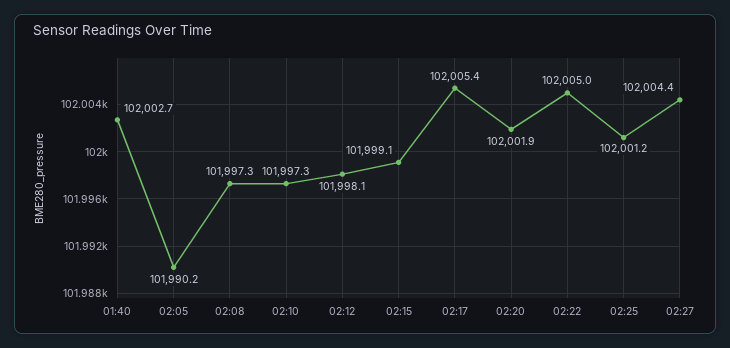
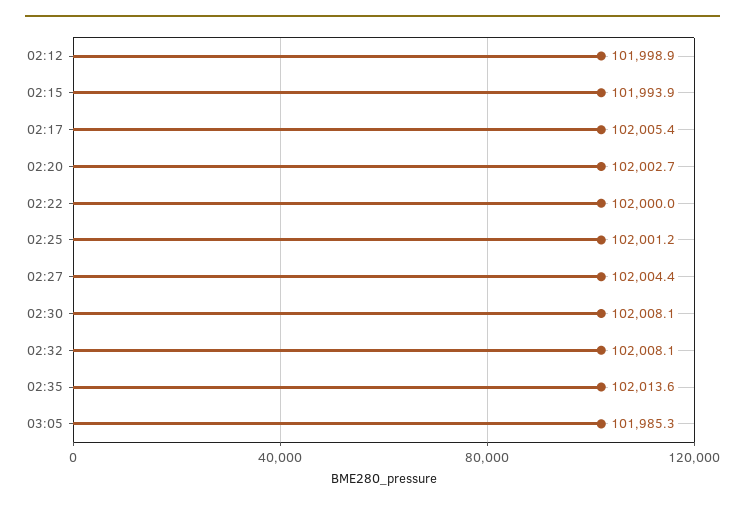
01:40: 102002.7 -> none
02:05: 101990.2 -> none
02:08: 101997.3 -> none
02:10: 101997.3 -> none
02:12: 101998.1 -> 101998.9
02:15: 101999.1 -> 101993.9
02:20: 102001.9 -> 102002.7
02:22: 102005 -> 102000
02:30: none -> 102008.1
02:32: none -> 102008.1
02:35: none -> 102013.6
03:05: none -> 101985.3

